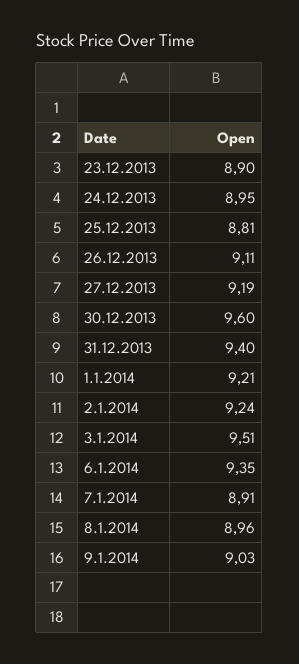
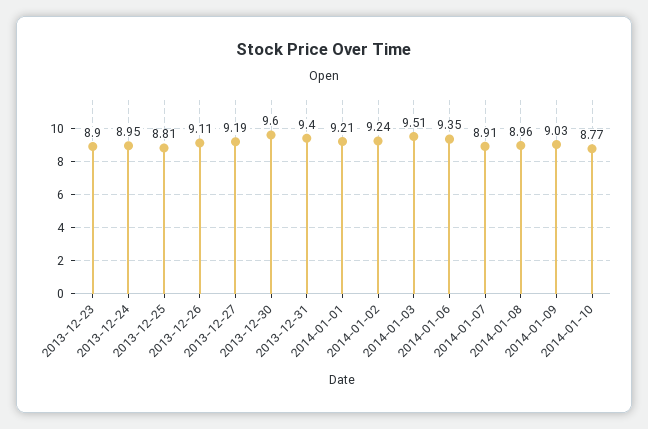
2014-01-10: none -> 8.77

